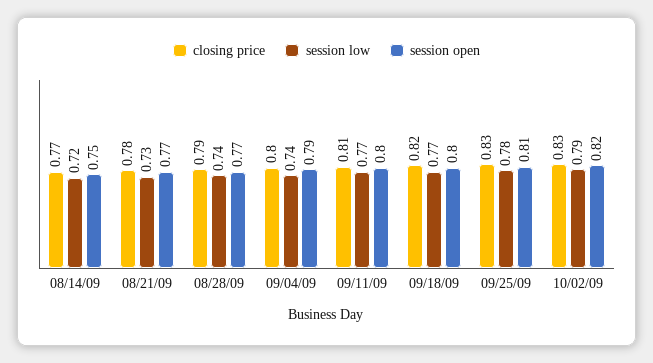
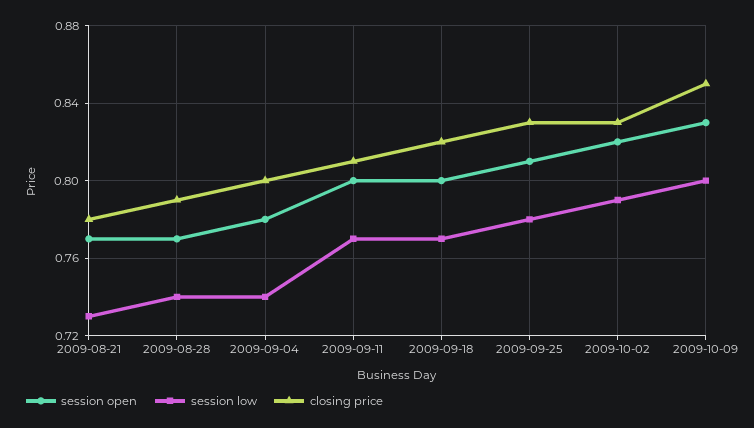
closing price, 08/14/09: 0.77 -> none
session low, 08/14/09: 0.72 -> none
session open, 08/14/09: 0.75 -> none
session open, 09/04/09: 0.79 -> 0.78
session open, 2009-10-09: none -> 0.83
session low, 2009-10-09: none -> 0.8
closing price, 2009-10-09: none -> 0.85

